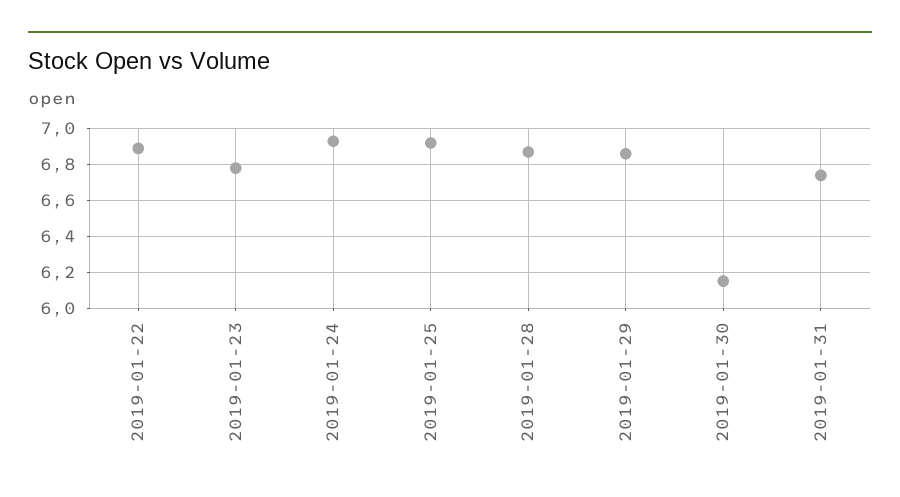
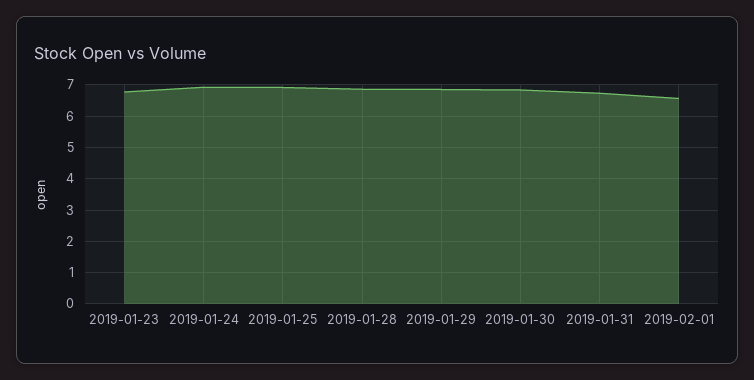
2019-01-22: 6.9 -> none
2019-01-30: 6.15 -> 6.8
2019-02-01: none -> 6.6

